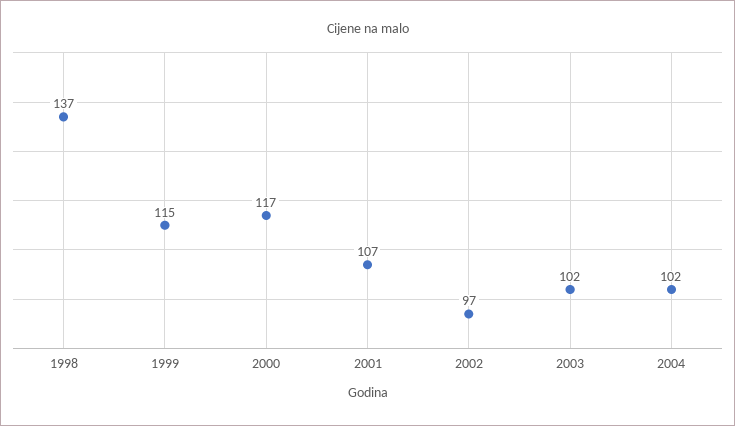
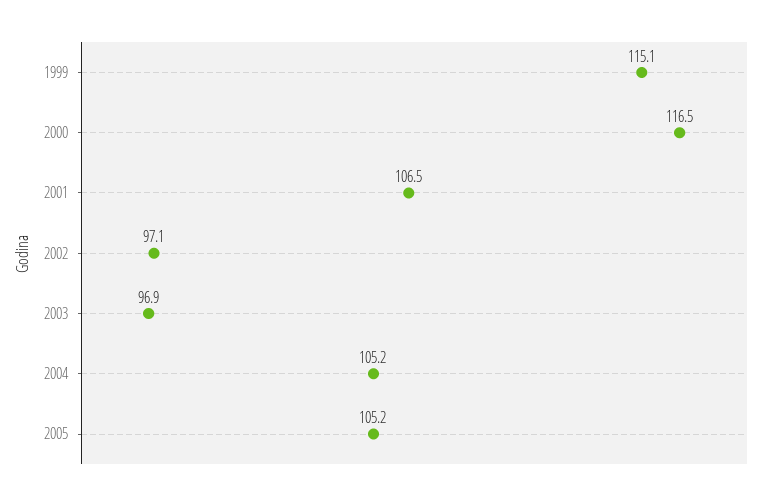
1998: 137 -> none
2003: 102 -> 96.9
2004: 102 -> 105.2
2005: none -> 105.2

